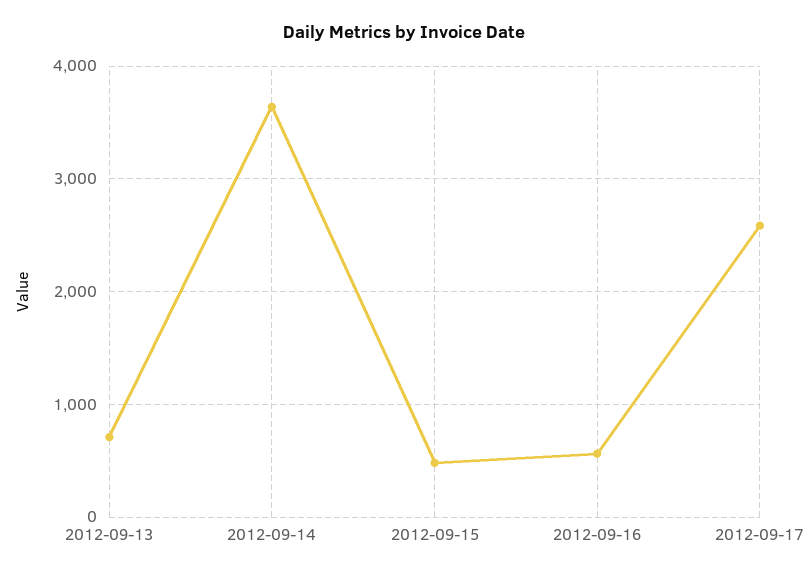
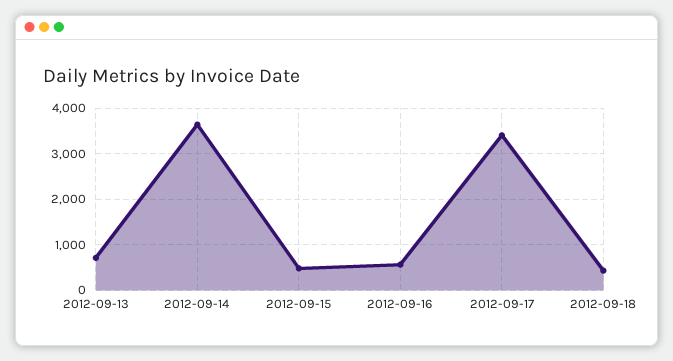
2012-09-17: 2600 -> 3400
2012-09-18: none -> 400

